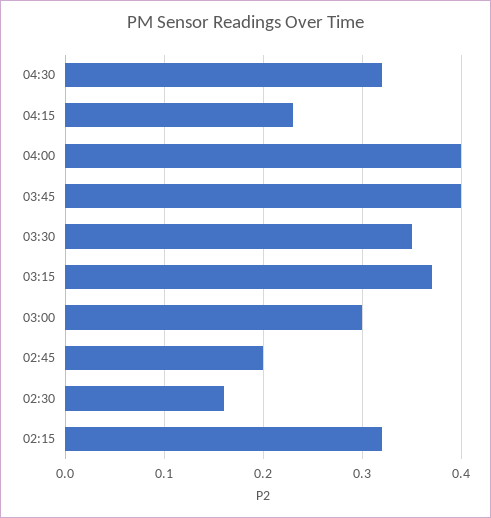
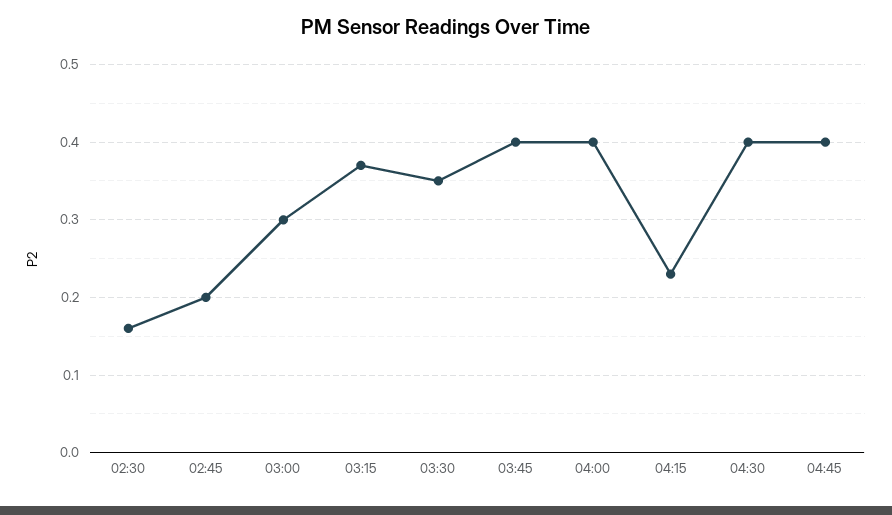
04:30: 0.32 -> 0.4
02:15: 0.32 -> none
04:45: none -> 0.4

